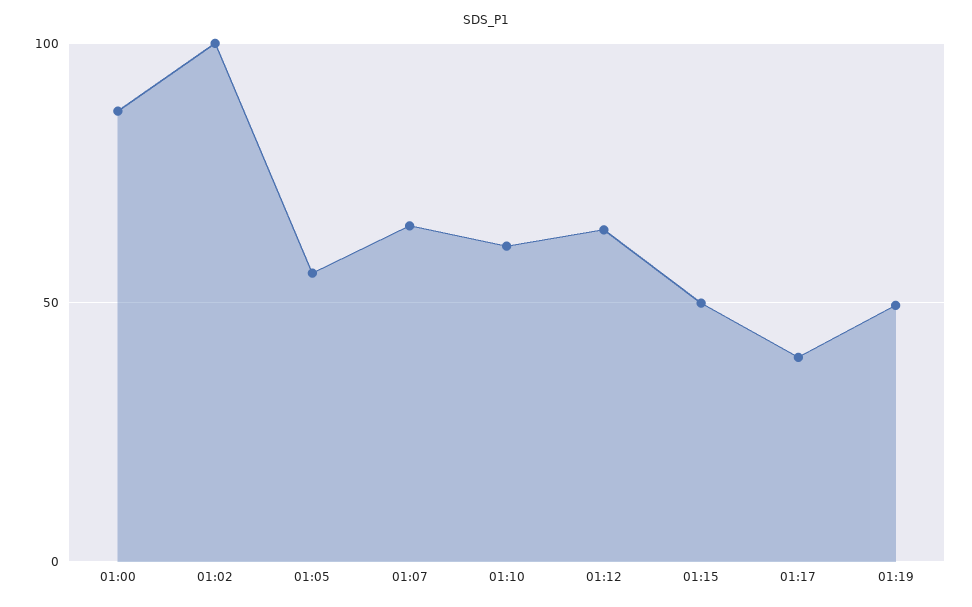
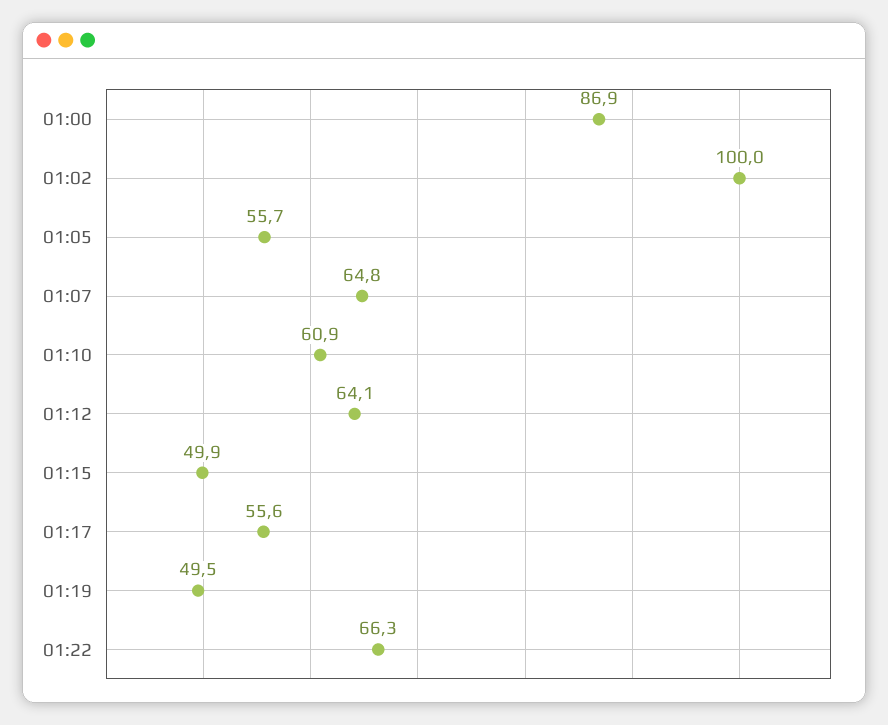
01:17: 40 -> 55.6
01:22: none -> 66.3

